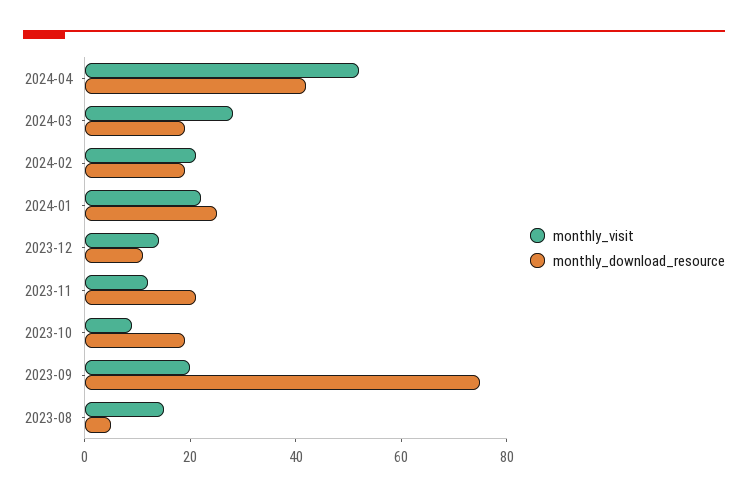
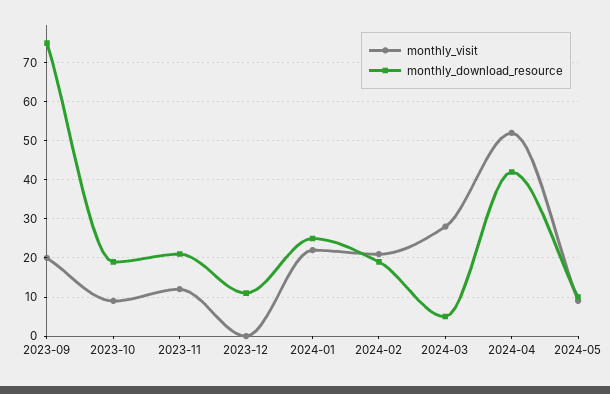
monthly_download_resource, 2024-03: 20 -> 5
monthly_visit, 2023-12: 15 -> 0
monthly_visit, 2023-08: 15 -> none
monthly_download_resource, 2023-08: 5 -> none
monthly_visit, 2024-05: none -> 10
monthly_download_resource, 2024-05: none -> 10

